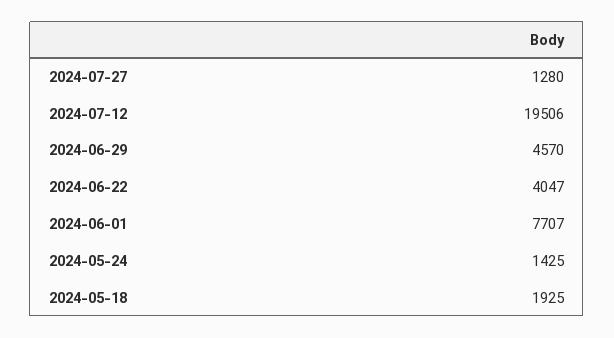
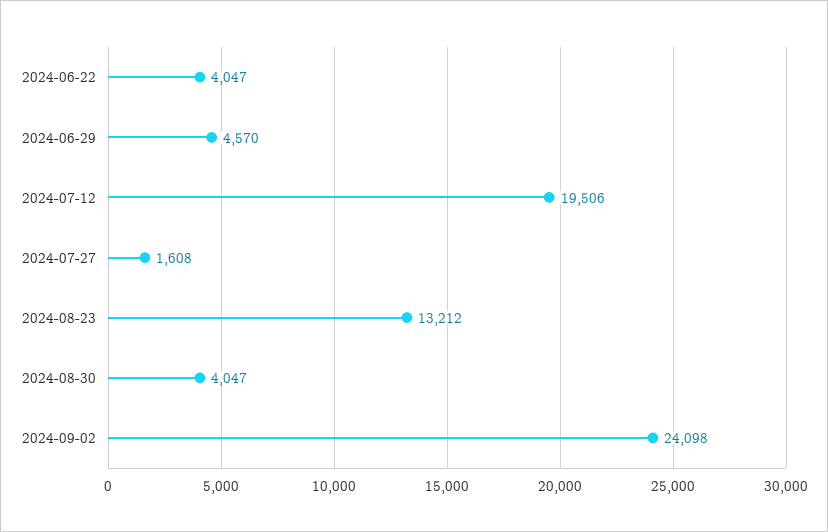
2024-07-27: 1280 -> 1608
2024-06-01: 7707 -> none
2024-05-24: 1425 -> none
2024-05-18: 1925 -> none
2024-08-23: none -> 13212
2024-08-30: none -> 4047
2024-09-02: none -> 24098

